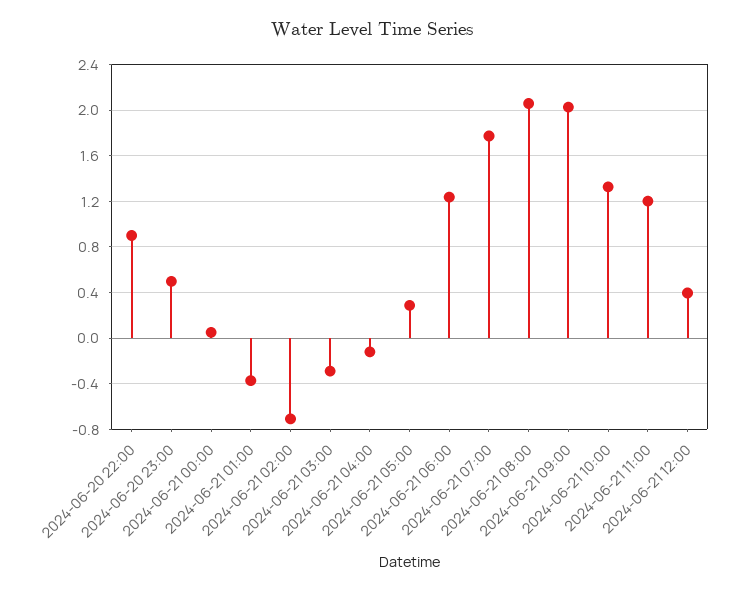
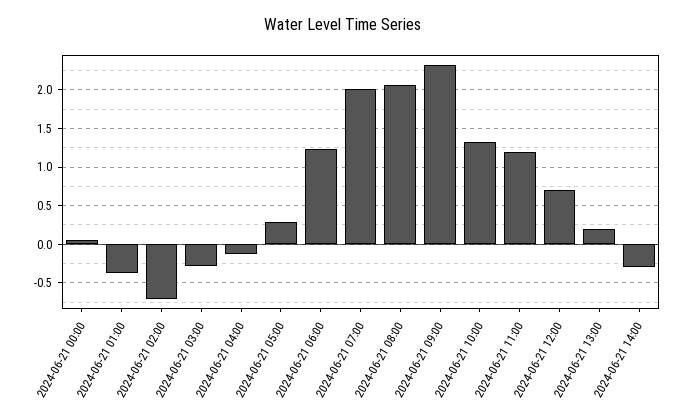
2024-06-20 22:00: 0.9 -> none
2024-06-20 23:00: 0.5 -> none
2024-06-21 07:00: 1.8 -> 2
2024-06-21 09:00: 2 -> 2.3
2024-06-21 12:00: 0.4 -> 0.7
2024-06-21 13:00: none -> 0.2
2024-06-21 14:00: none -> -0.3

